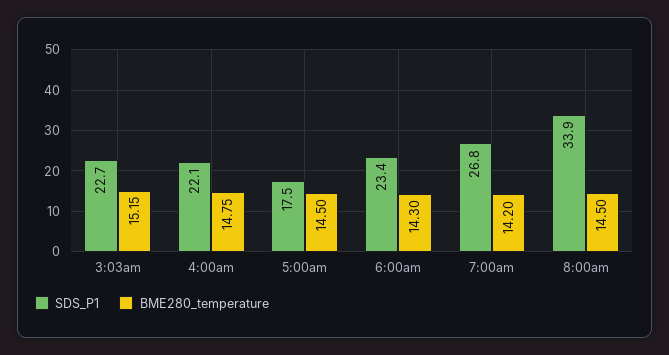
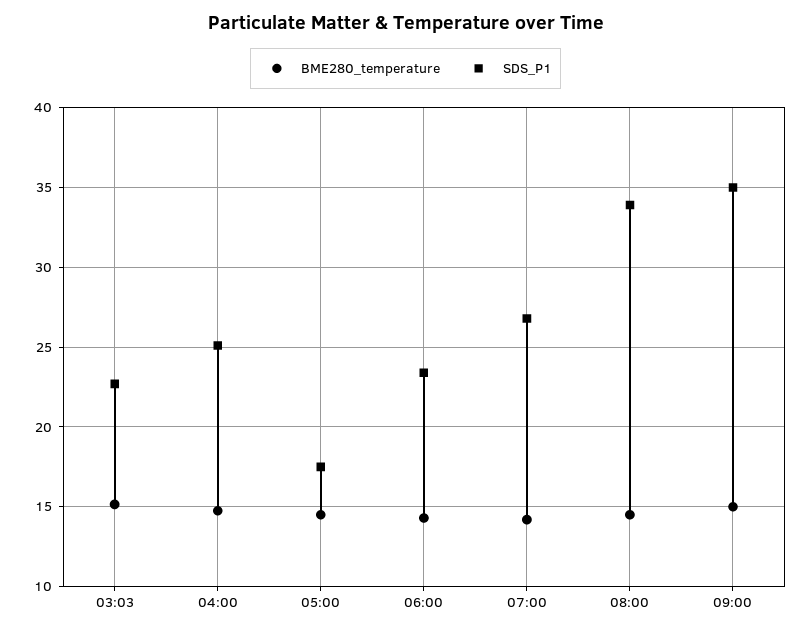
SDS_P1, 4:00am: 22.1 -> 25
BME280_temperature, 09:00: none -> 15
SDS_P1, 09:00: none -> 35

